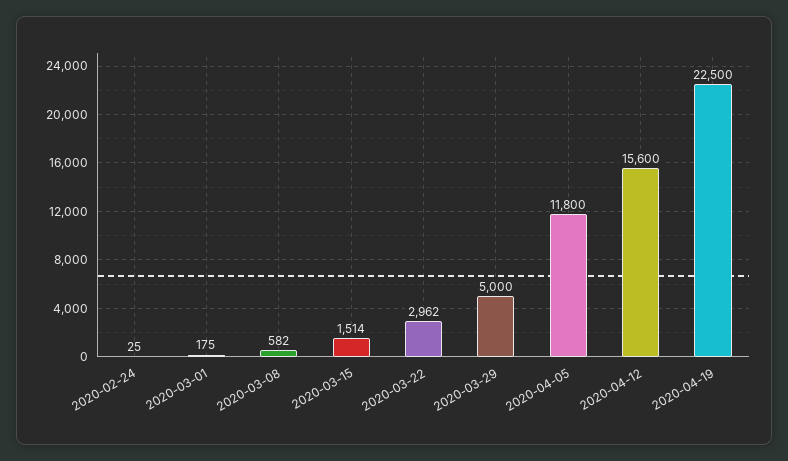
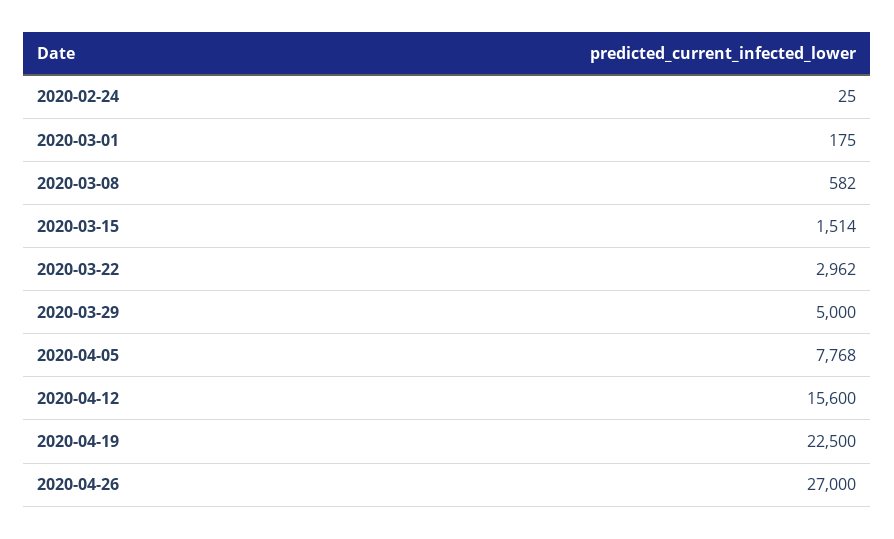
2020-04-05: 11800 -> 7768
2020-04-26: none -> 27000

